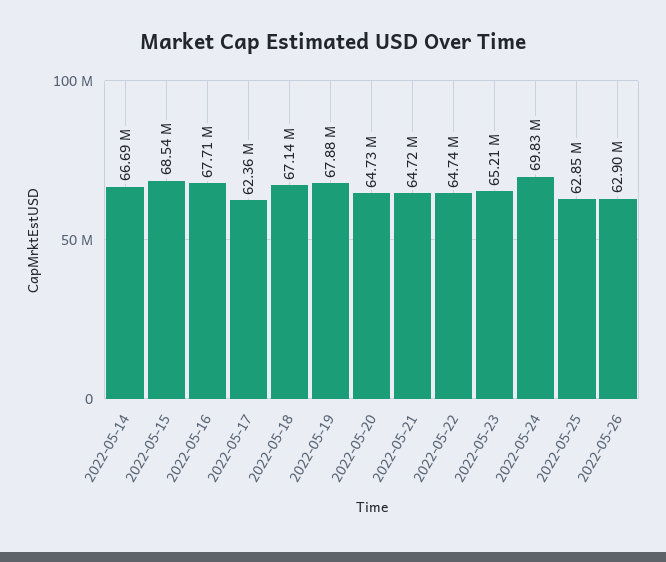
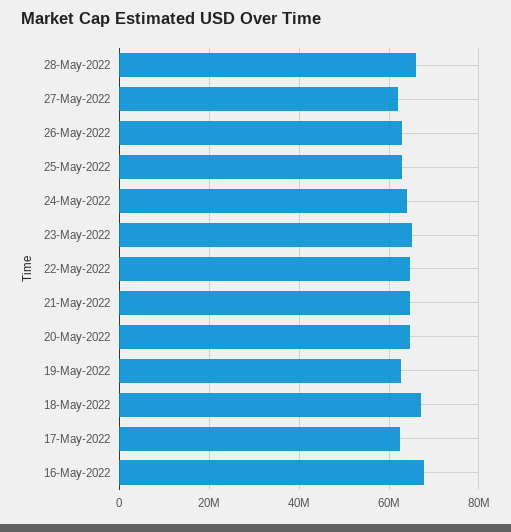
2022-05-14: 66690000 -> none
2022-05-15: 68540000 -> none
2022-05-19: 67880000 -> 62000000
2022-05-24: 69830000 -> 64000000
28-May-2022: none -> 66000000
27-May-2022: none -> 62000000

